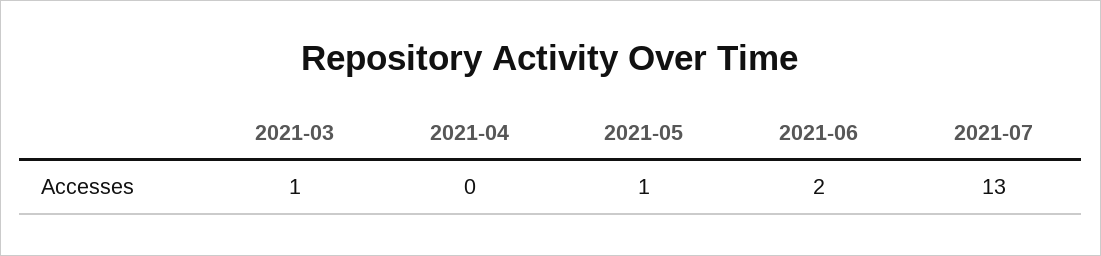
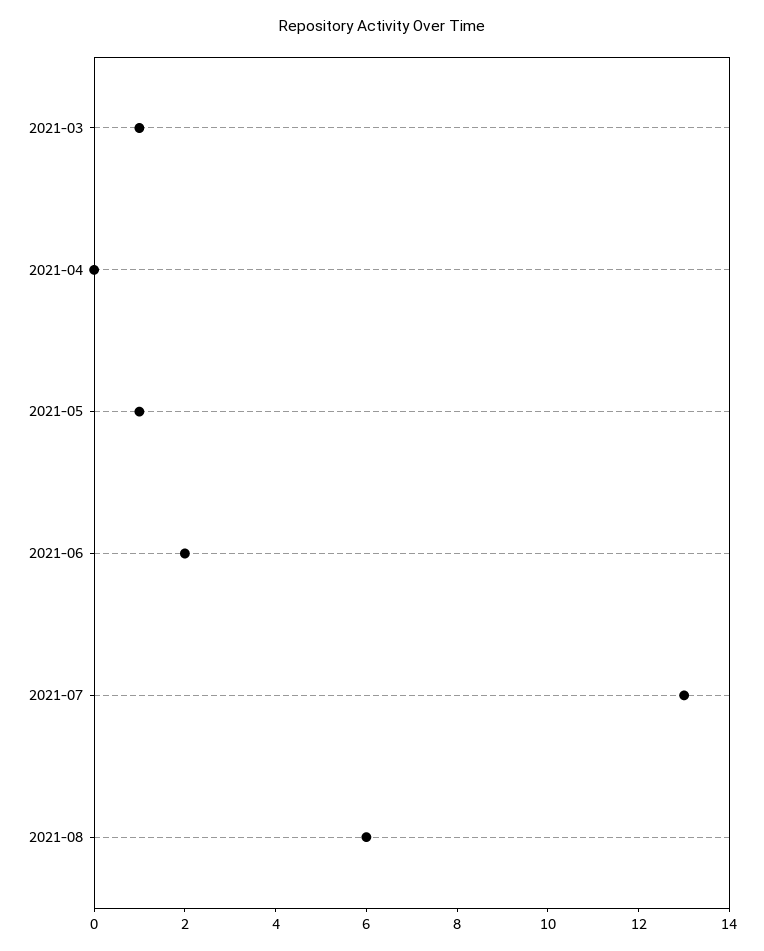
2021-08: none -> 6

